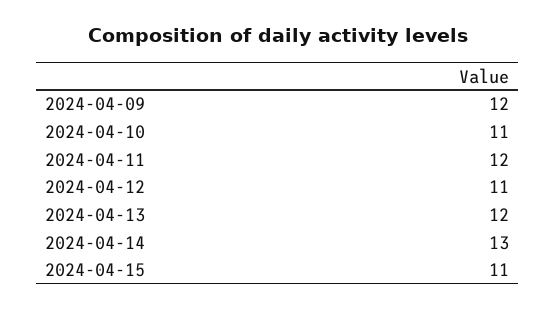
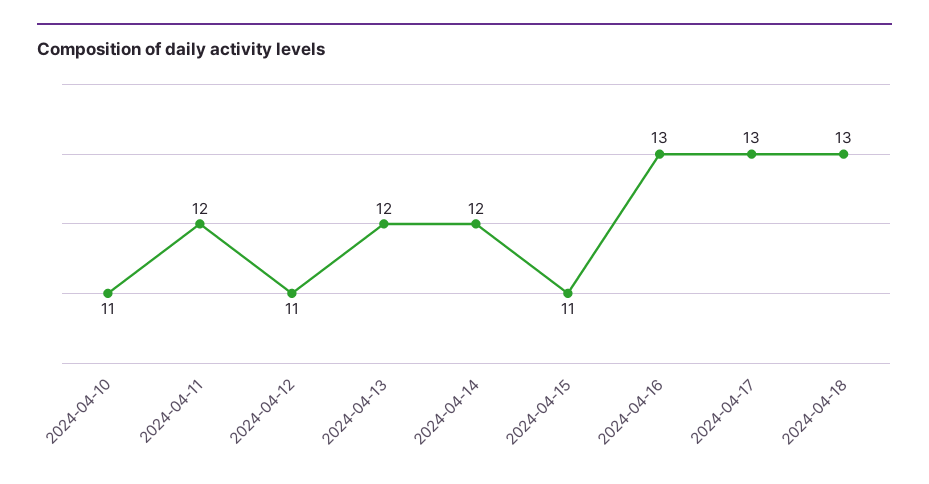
2024-04-09: 12 -> none
2024-04-14: 13 -> 12
2024-04-16: none -> 13
2024-04-17: none -> 13
2024-04-18: none -> 13

